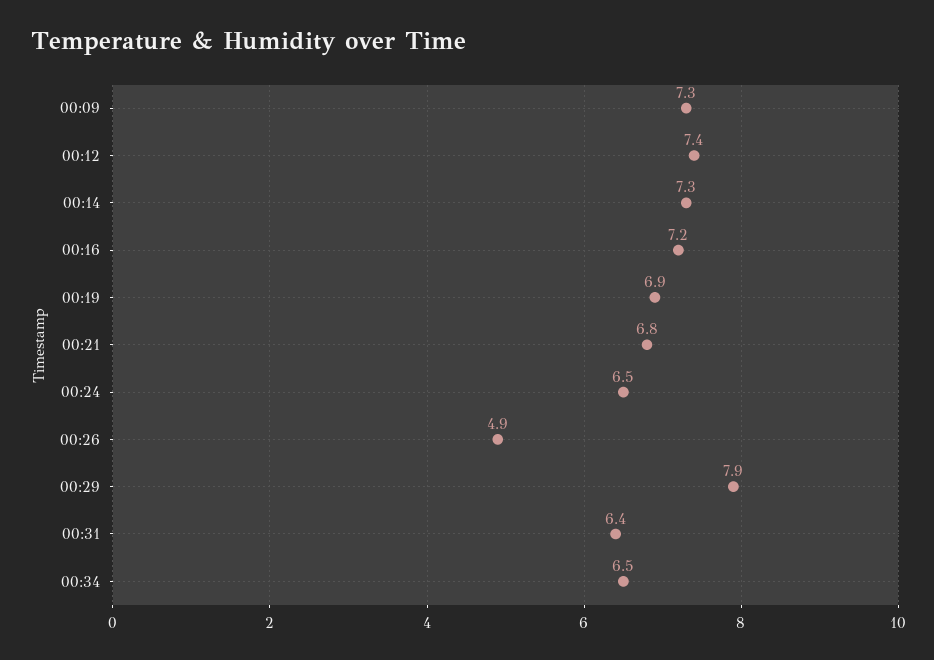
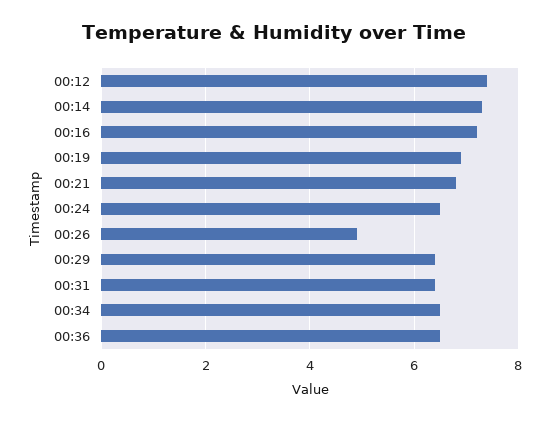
00:09: 7.3 -> none
00:29: 7.9 -> 6.5
00:36: none -> 6.5

